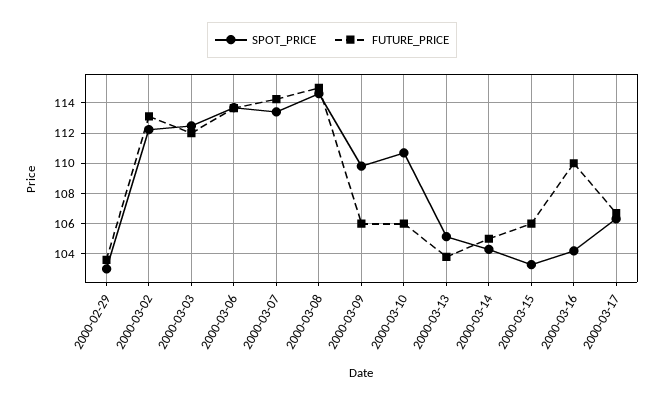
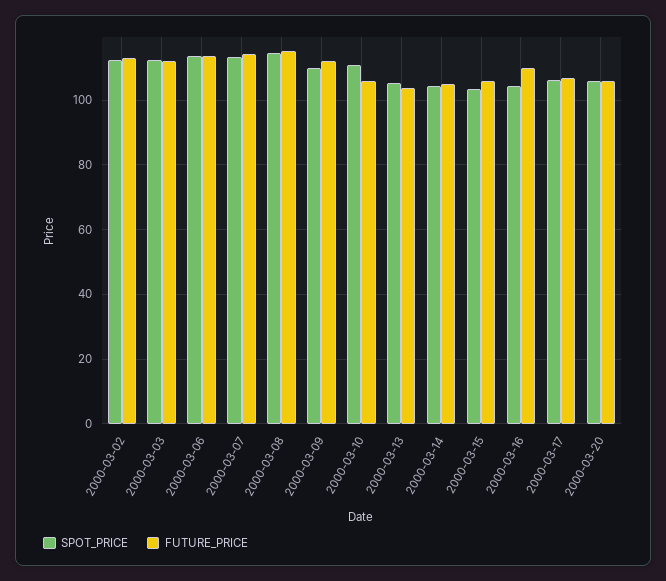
SPOT_PRICE, 2000-02-29: 103 -> none
FUTURE_PRICE, 2000-02-29: 103.5 -> none
FUTURE_PRICE, 2000-03-09: 106 -> 112
SPOT_PRICE, 2000-03-20: none -> 106
FUTURE_PRICE, 2000-03-20: none -> 106

